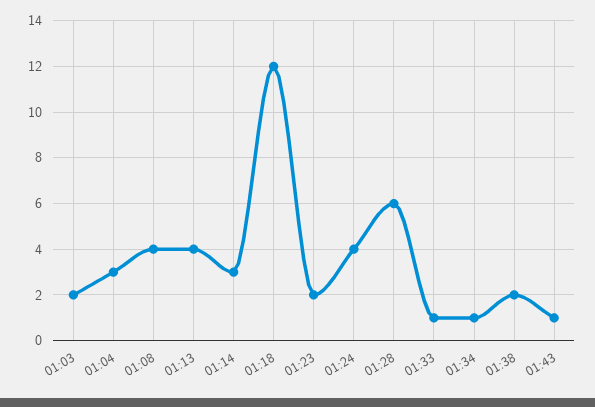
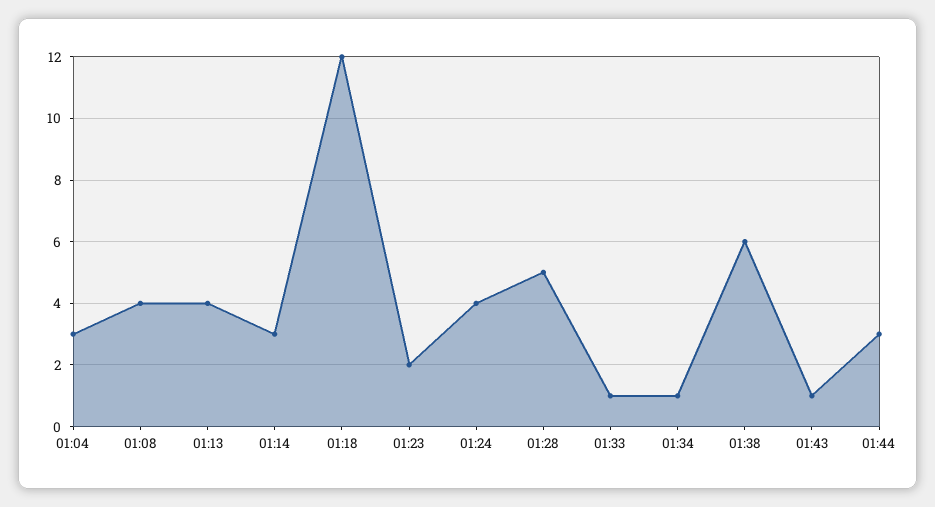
01:03: 2 -> none
01:28: 6 -> 5
01:38: 2 -> 6
01:44: none -> 3

